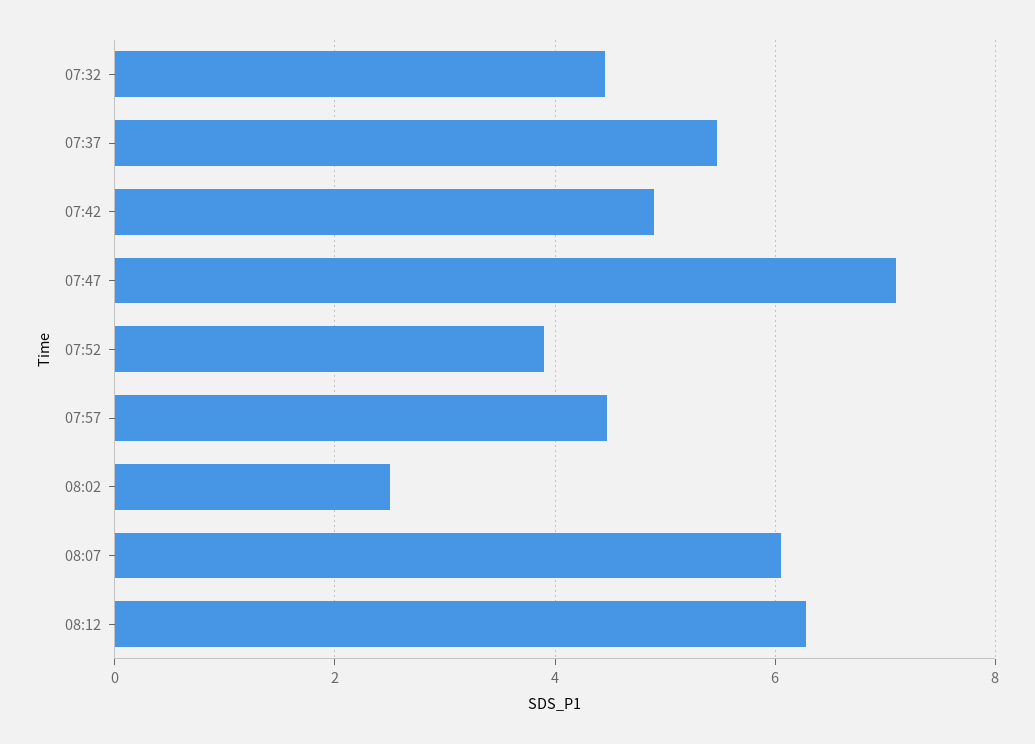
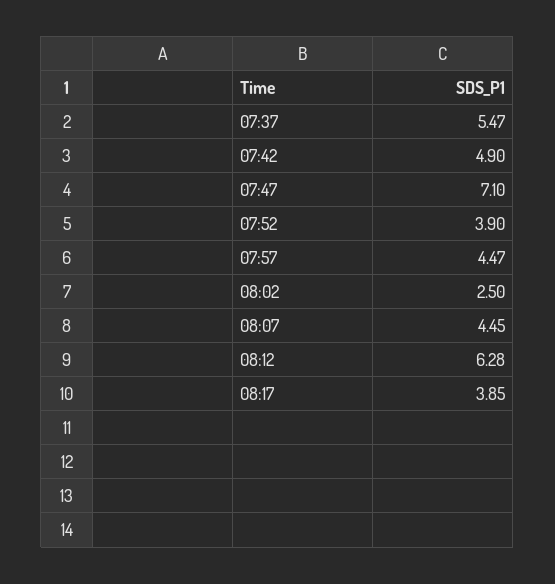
07:32: 4.4 -> none
08:07: 6 -> 4.45
08:17: none -> 3.85

